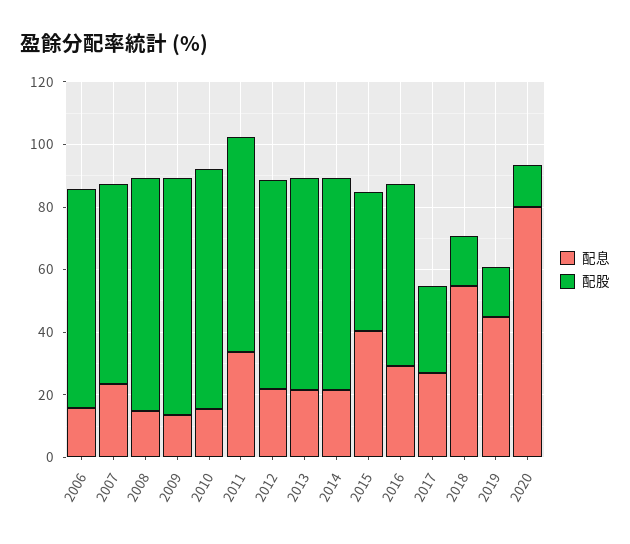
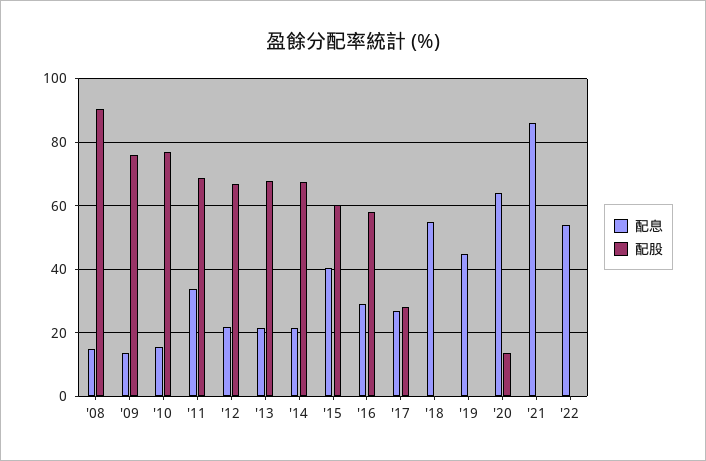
配息, 2006: 15 -> none
配股, 2006: 70 -> none
配息, 2007: 25 -> none
配股, 2007: 65 -> none
配股, 2008: 75 -> 90
配股, 2015: 45 -> 60
配股, 2018: 15 -> 0
配股, 2019: 15 -> 0
配息, 2020: 80 -> 64
配息, '21: none -> 86
配股, '21: none -> 0
配息, '22: none -> 54
配股, '22: none -> 0

